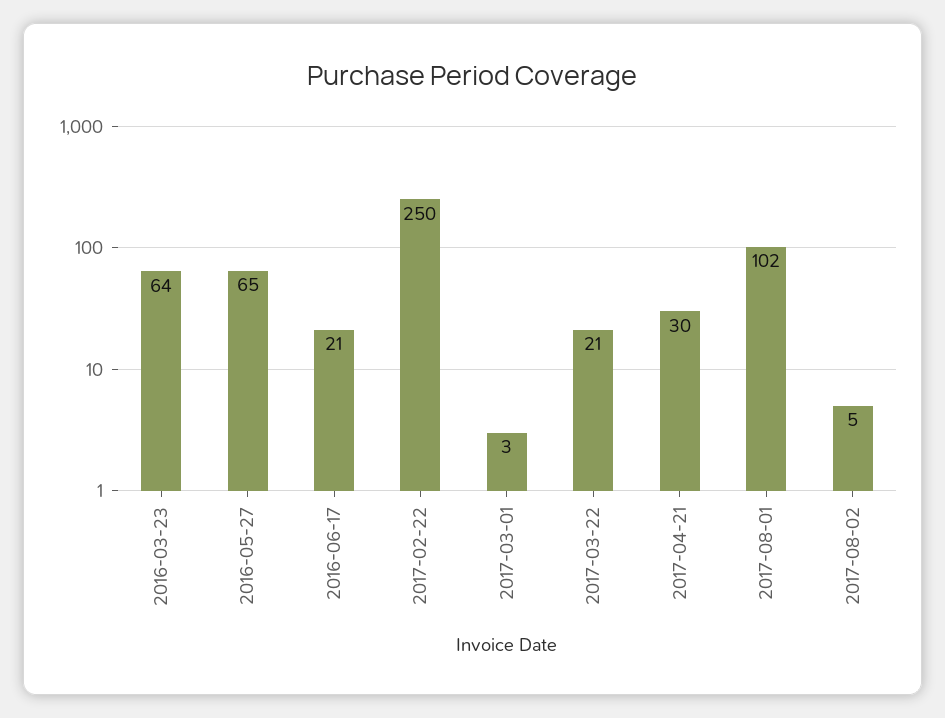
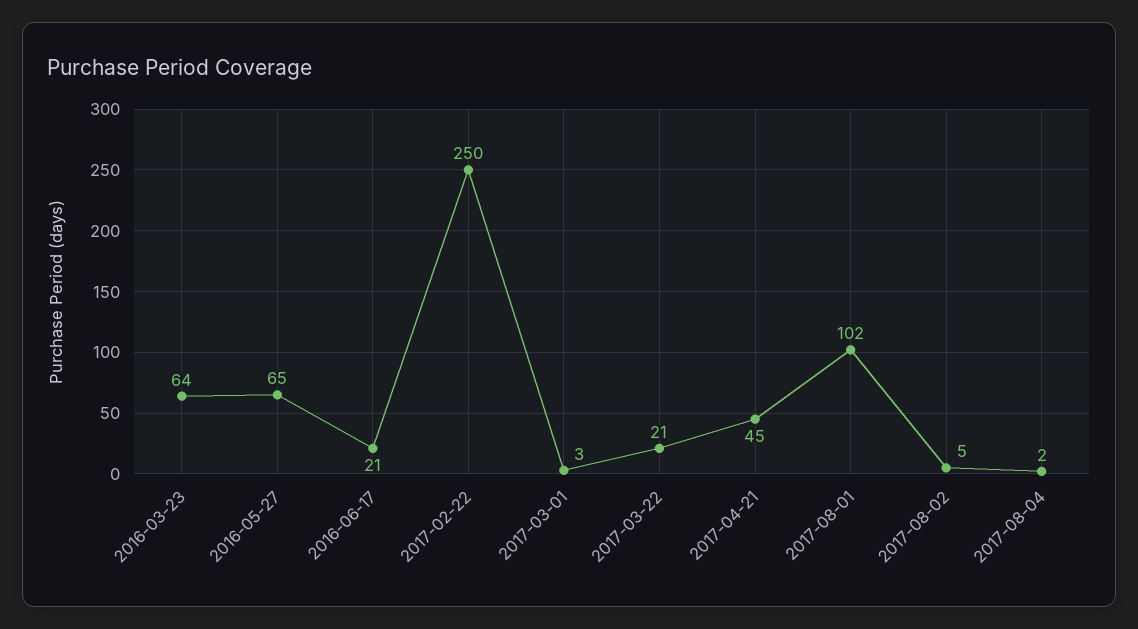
2017-04-21: 30 -> 45
2017-08-04: none -> 2

